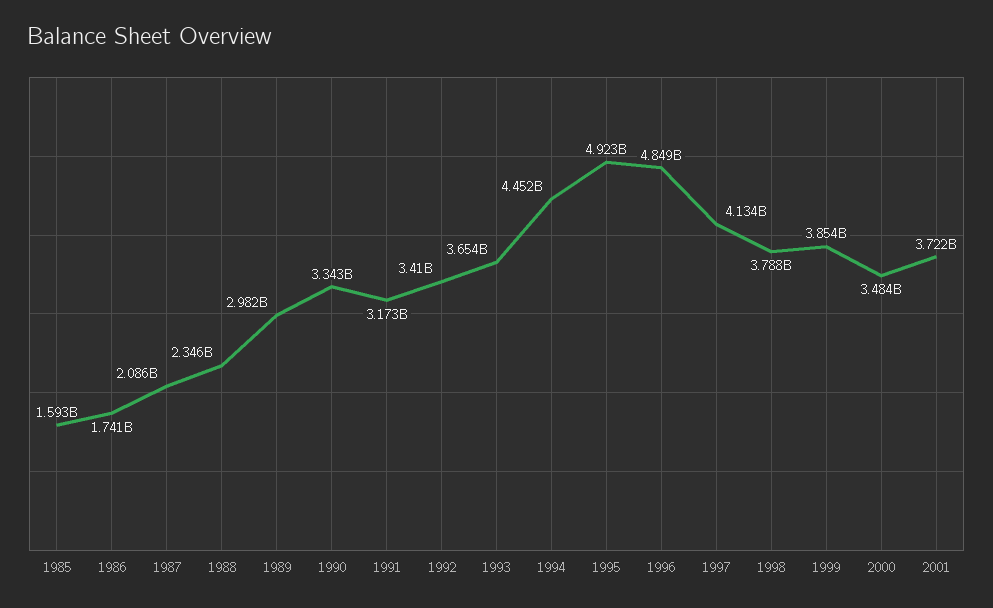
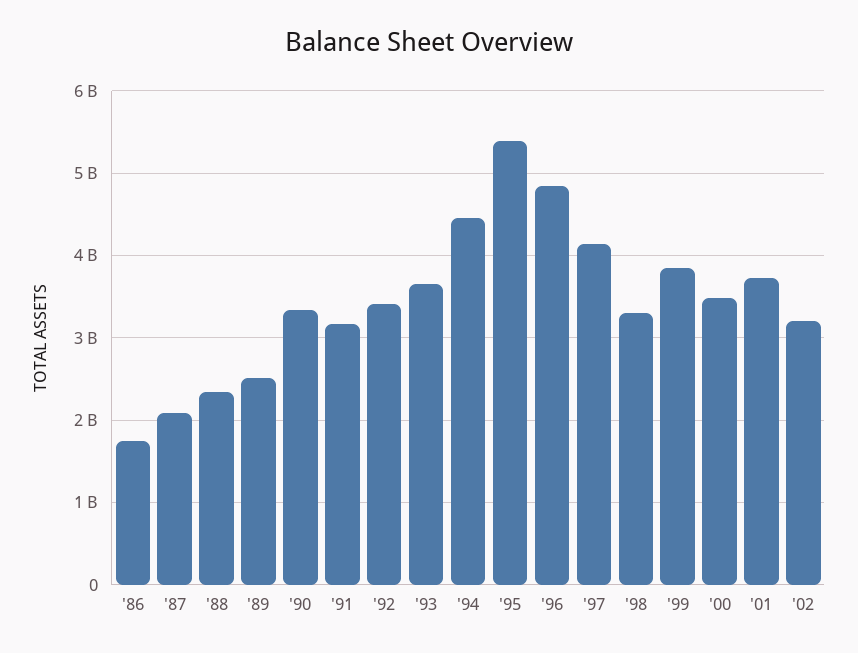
1985: 1593000000 -> none
1989: 2982000000 -> 2500000000
1995: 4923000000 -> 5400000000
1998: 3788000000 -> 3300000000
'02: none -> 3200000000

